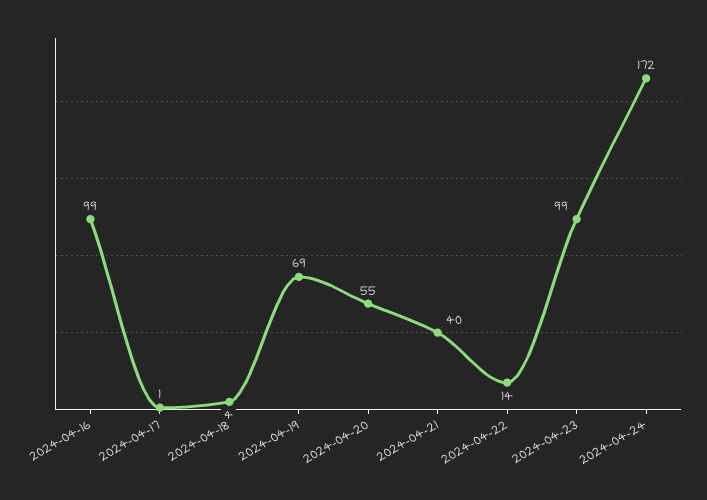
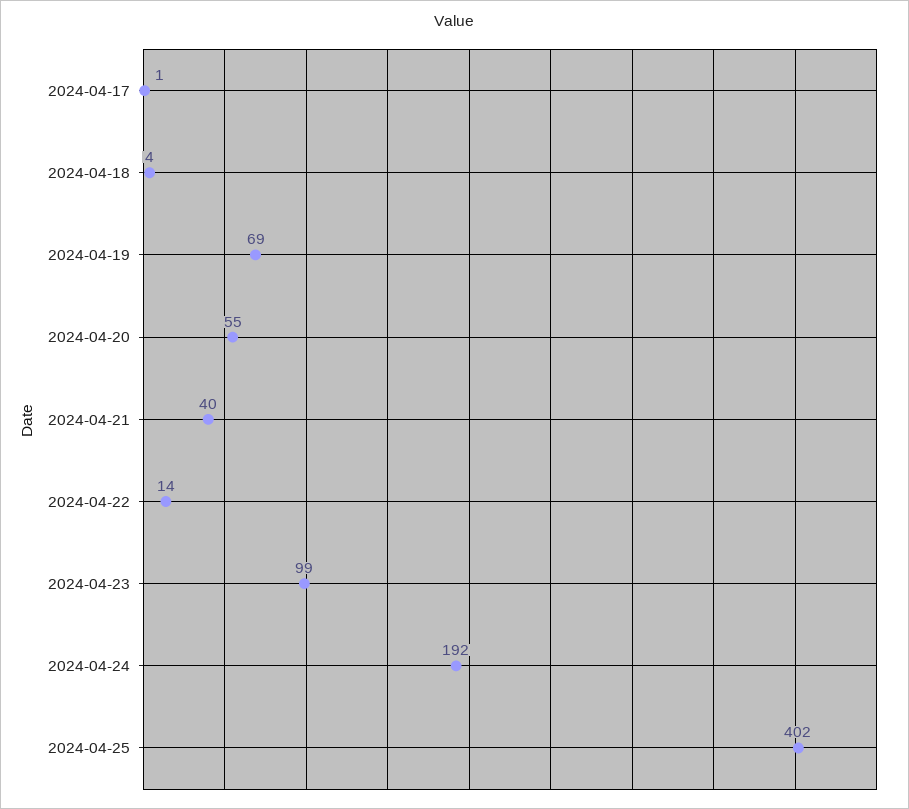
2024-04-16: 99 -> none
2024-04-24: 172 -> 192
2024-04-25: none -> 402

